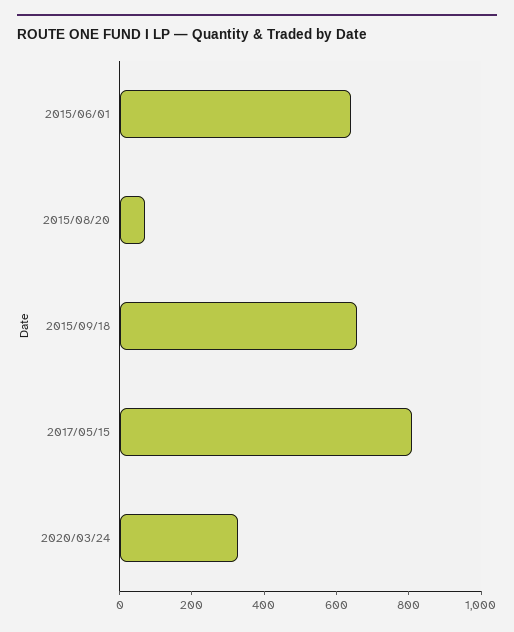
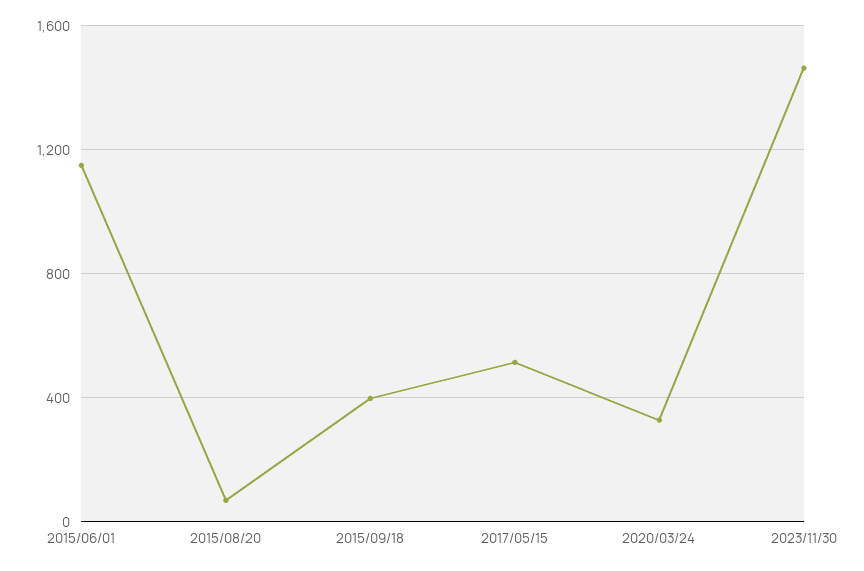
2015/06/01: 650 -> 1150
2015/09/18: 650 -> 400
2017/05/15: 800 -> 500
2023/11/30: none -> 1450

